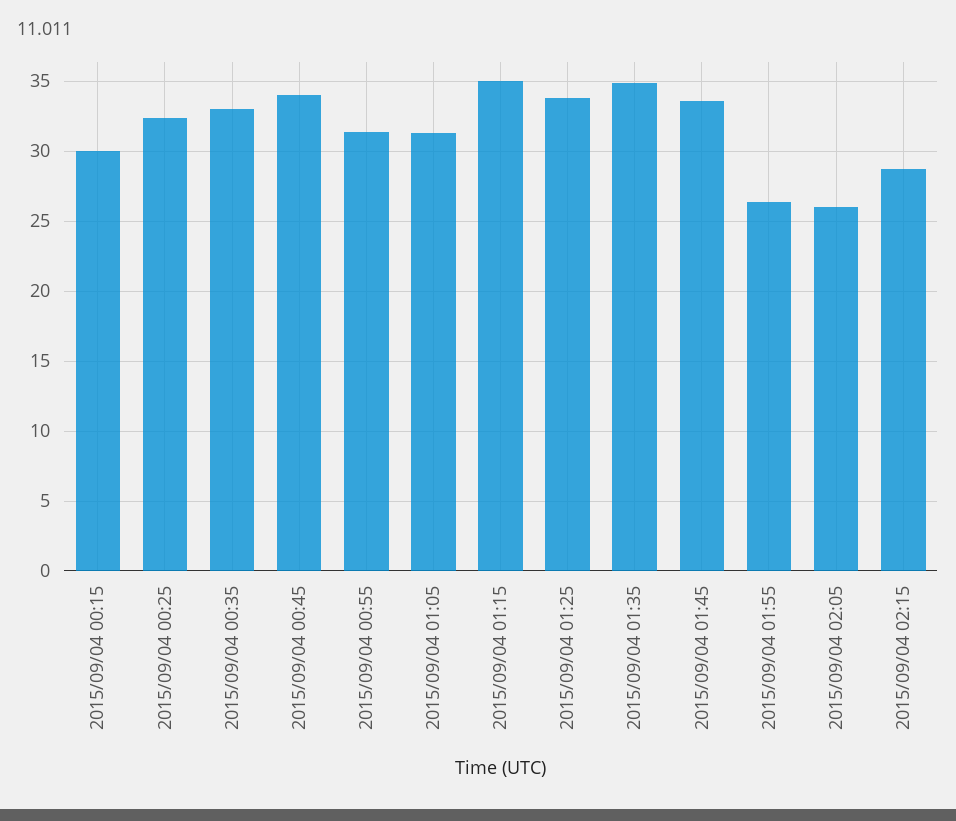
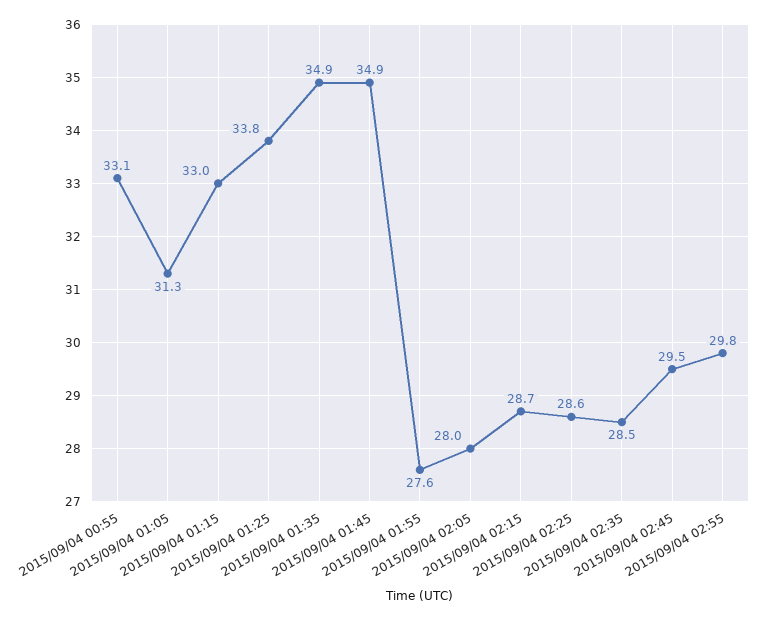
2015/09/04 00:15: 30 -> none
2015/09/04 00:25: 32.5 -> none
2015/09/04 00:35: 33 -> none
2015/09/04 00:45: 34 -> none
2015/09/04 00:55: 31.5 -> 33.1
2015/09/04 01:15: 35 -> 33
2015/09/04 01:45: 33.5 -> 34.9
2015/09/04 01:55: 26.5 -> 27.6
2015/09/04 02:05: 26 -> 28
2015/09/04 02:25: none -> 28.6
2015/09/04 02:35: none -> 28.5
2015/09/04 02:45: none -> 29.5
2015/09/04 02:55: none -> 29.8

